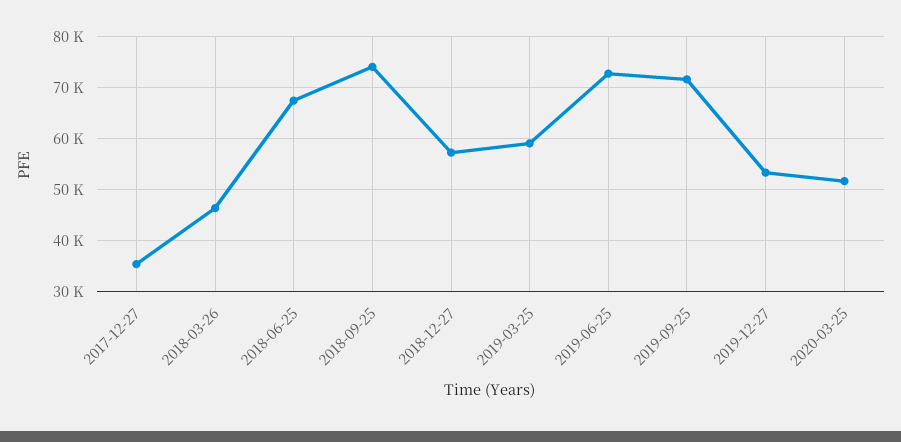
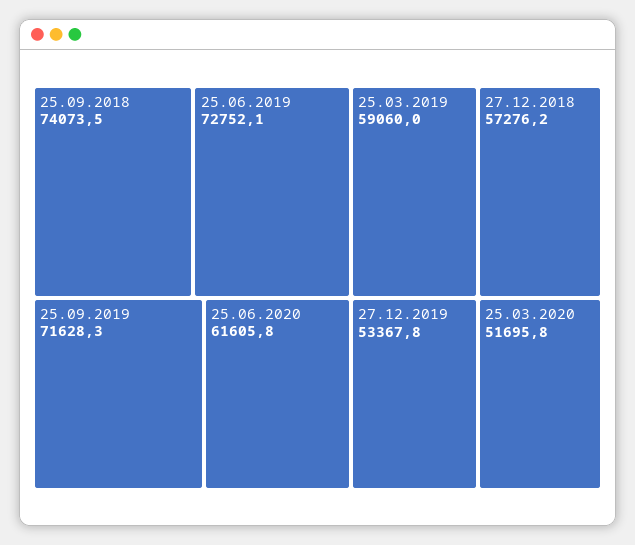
2017-12-27: 36000 -> none
2018-03-26: 46000 -> none
2018-06-25: 68000 -> none
25.06.2020: none -> 61605.8

